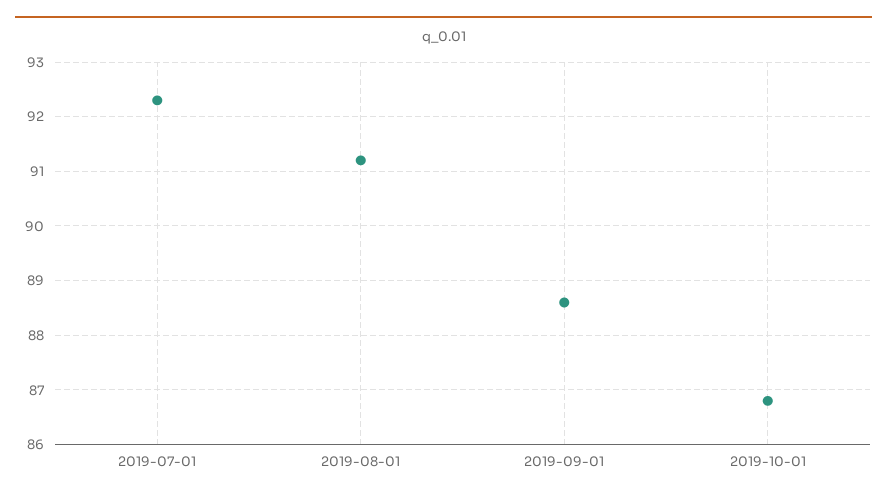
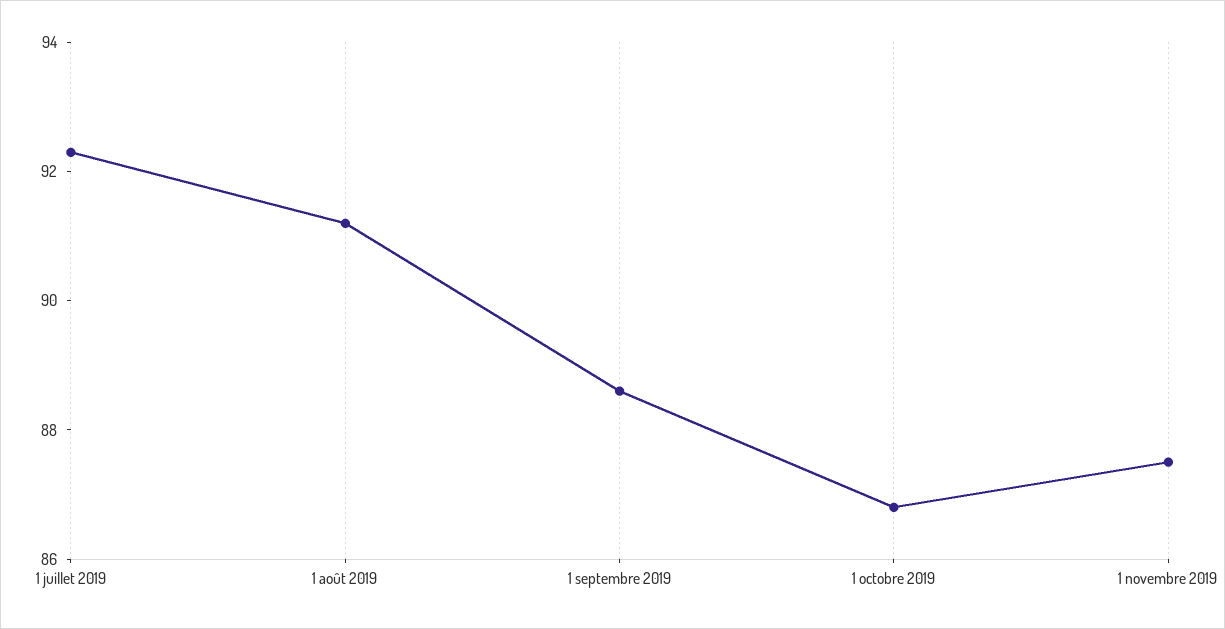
1 novembre 2019: none -> 87.5

